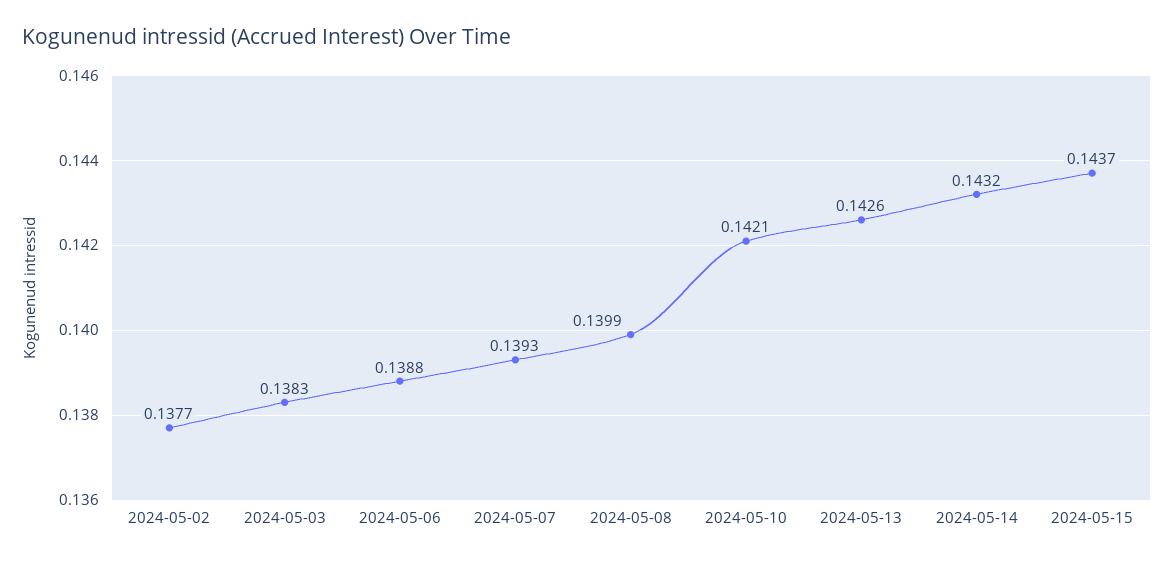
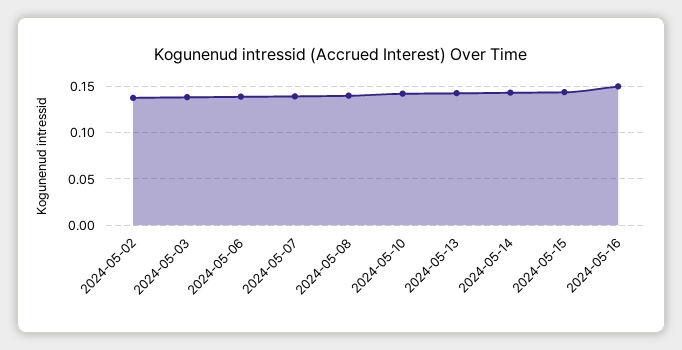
2024-05-16: none -> 0.15

